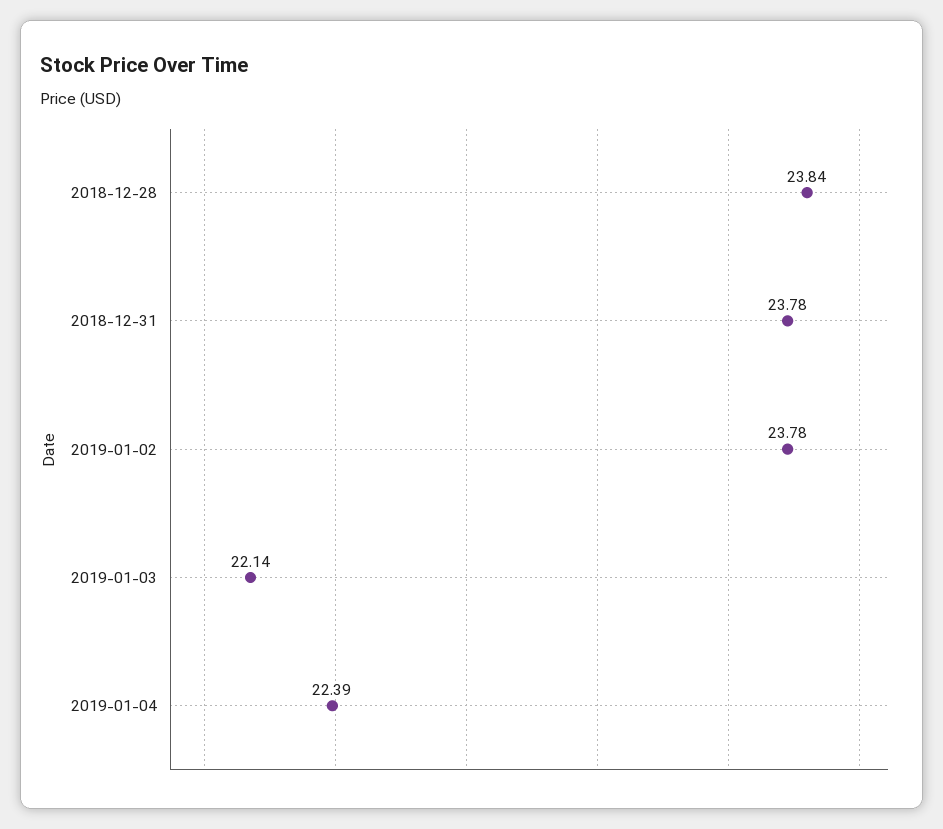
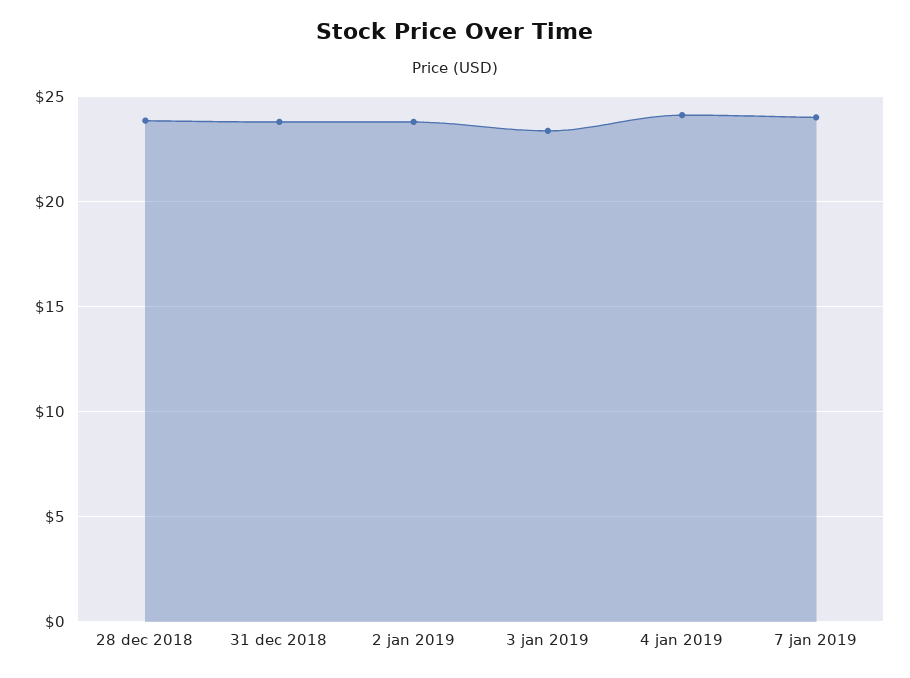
2019-01-03: 22.14 -> 23.5
2019-01-04: 22.39 -> 24
7 jan 2019: none -> 24

